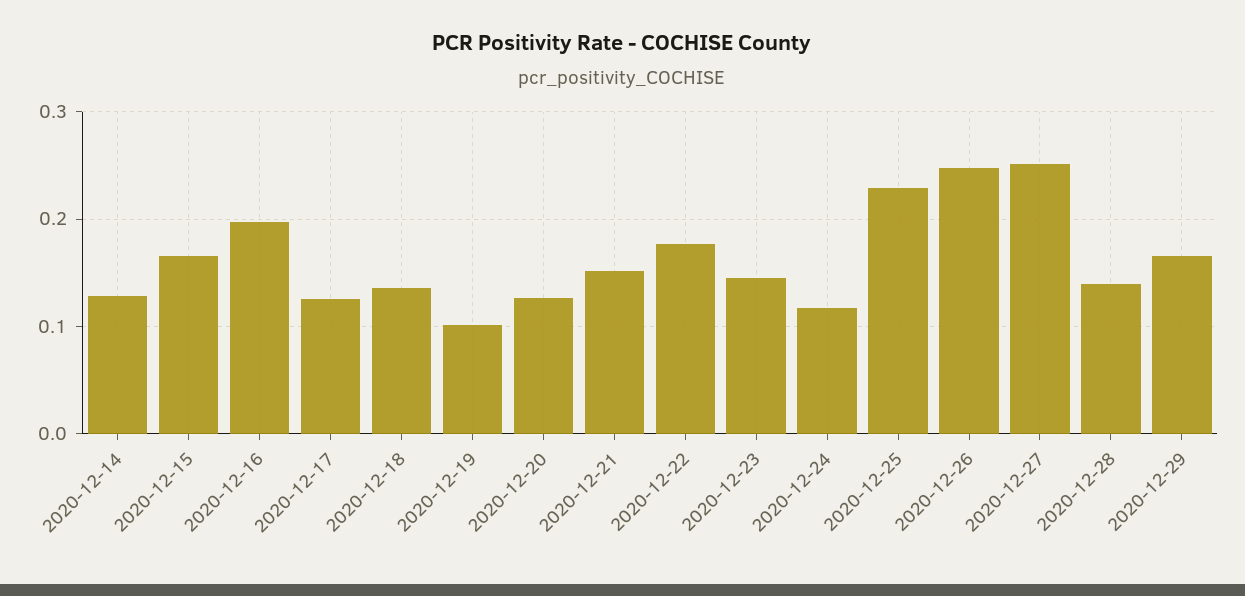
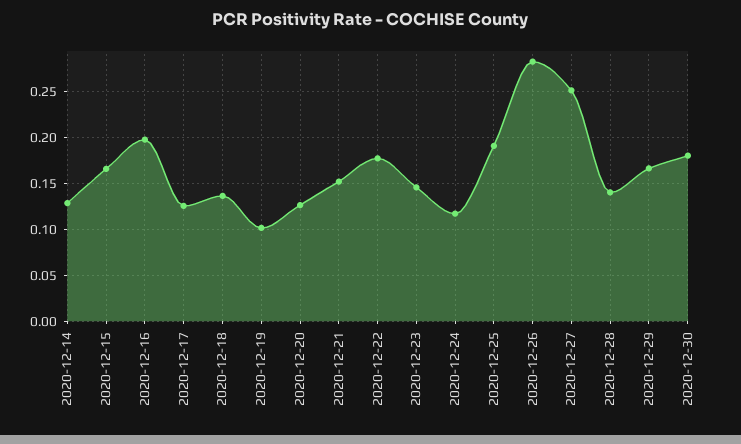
2020-12-25: 0.23 -> 0.19
2020-12-26: 0.25 -> 0.28
2020-12-30: none -> 0.18

